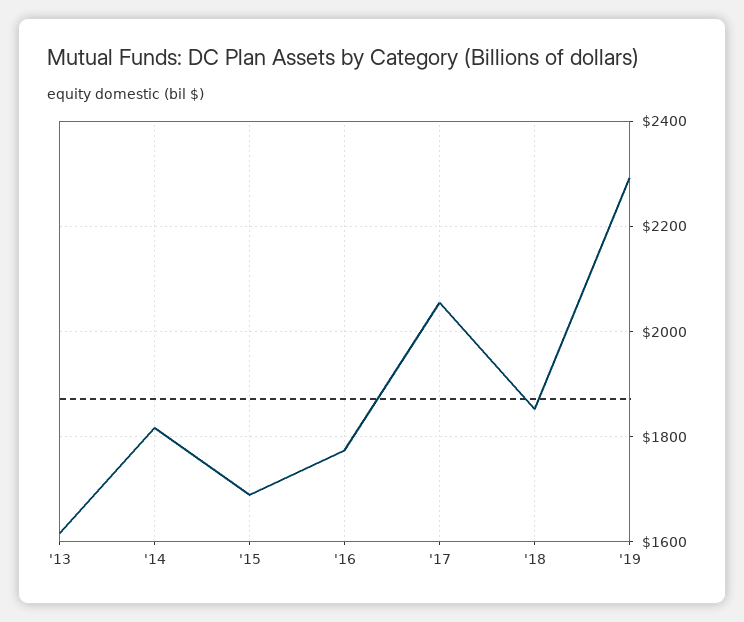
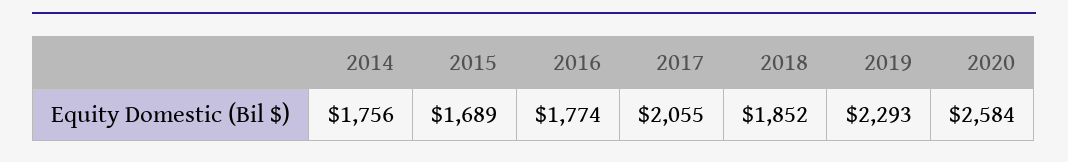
'13: 1620 -> none
'14: 1820 -> 1756
2020: none -> 2584

